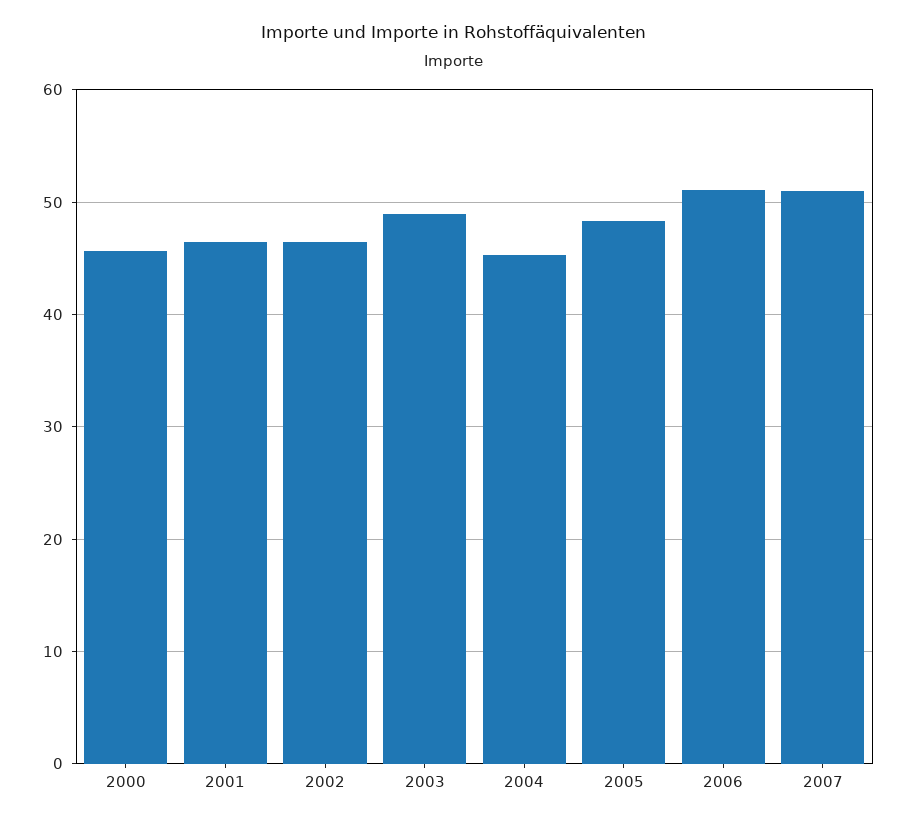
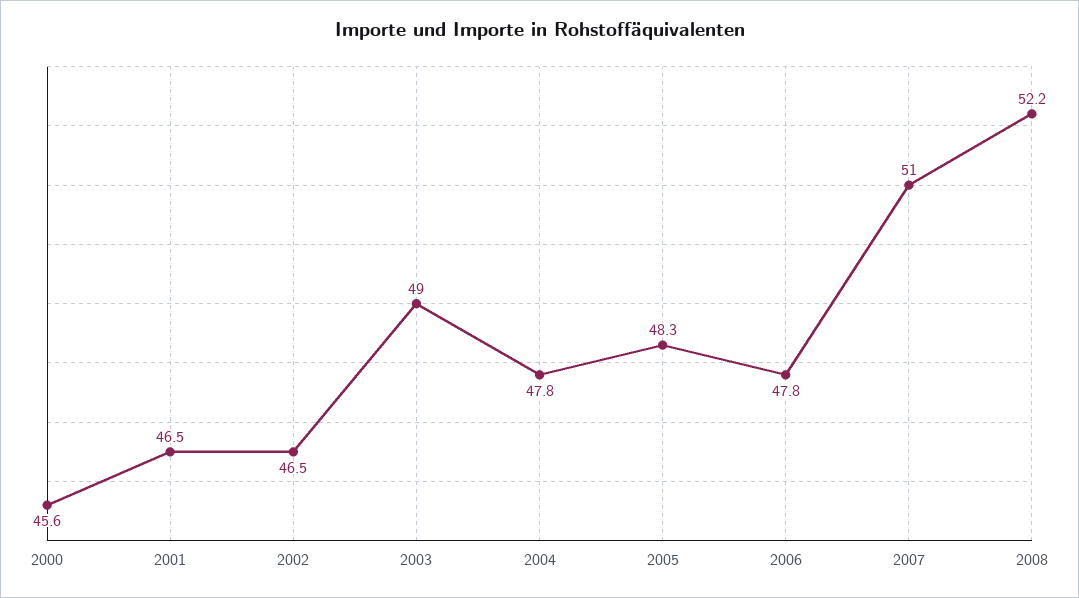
2004: 45 -> 47.8
2006: 51 -> 47.8
2008: none -> 52.2

